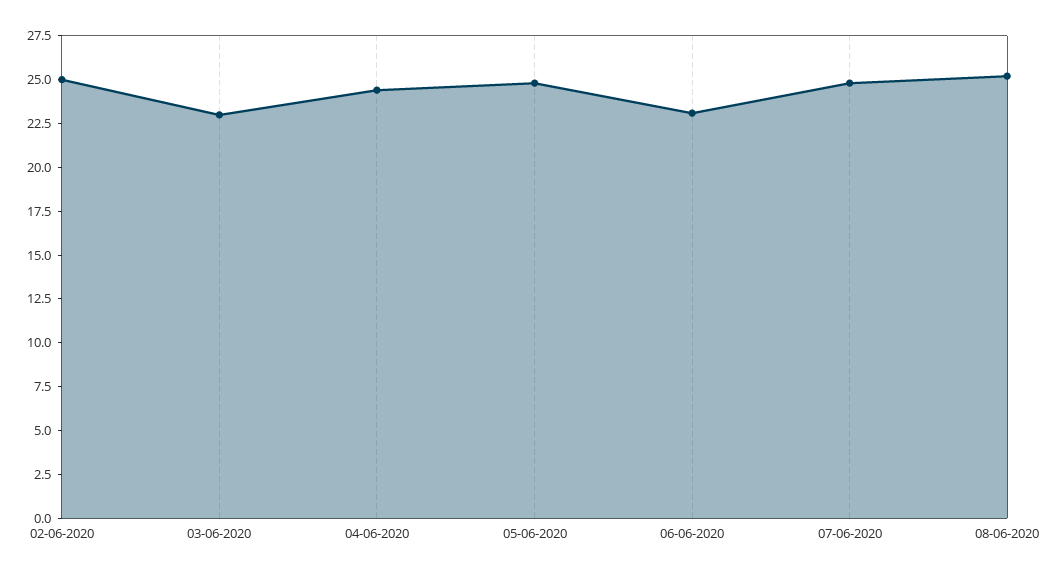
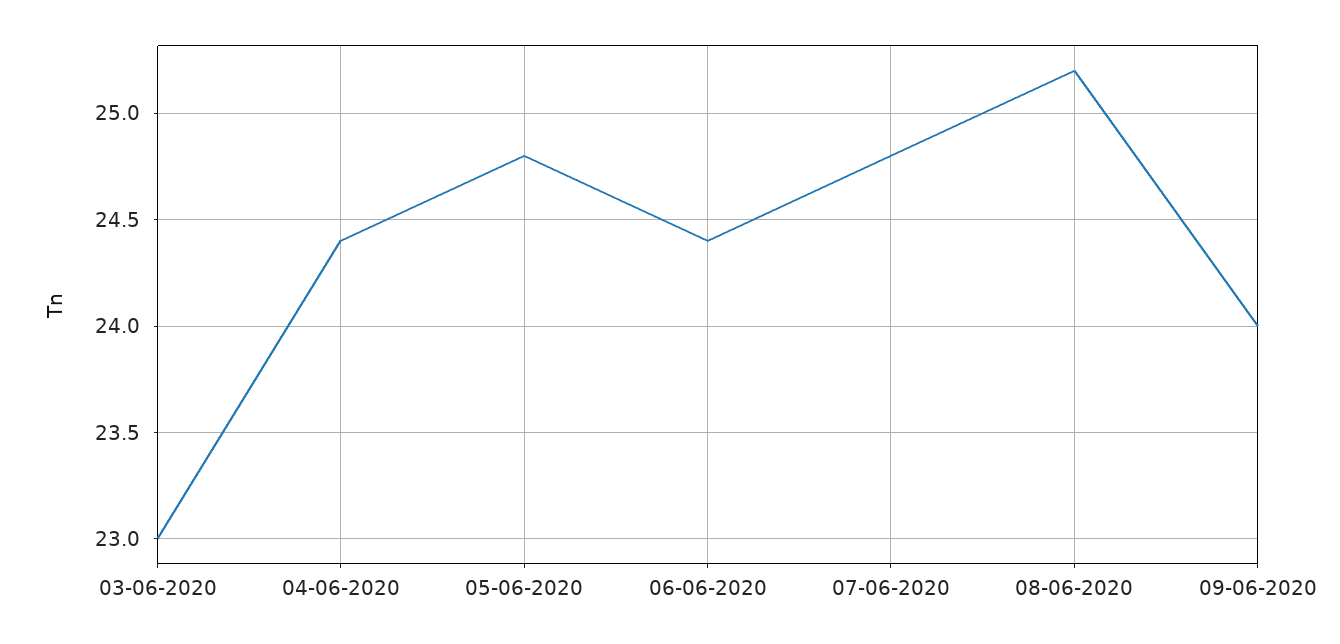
02-06-2020: 25 -> none
06-06-2020: 23 -> 24.4
09-06-2020: none -> 24

